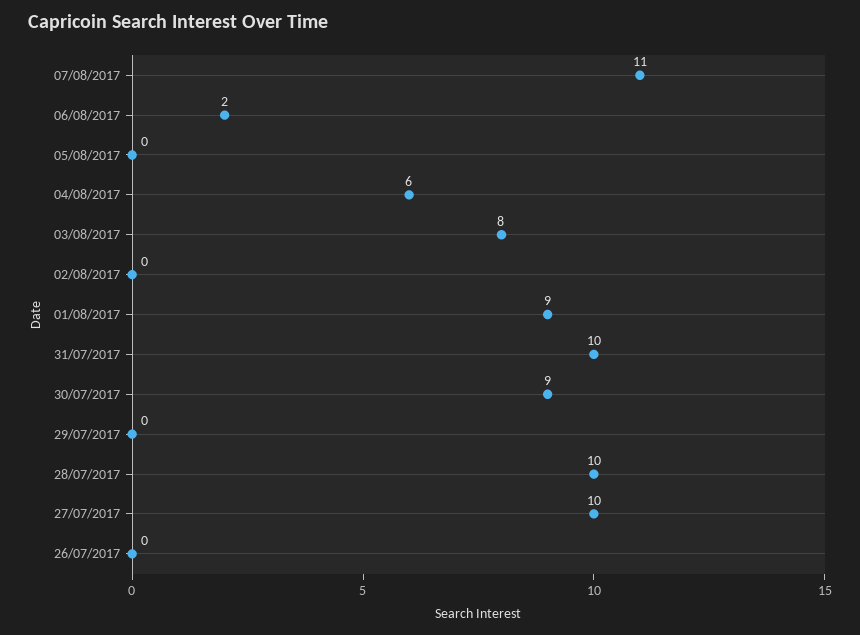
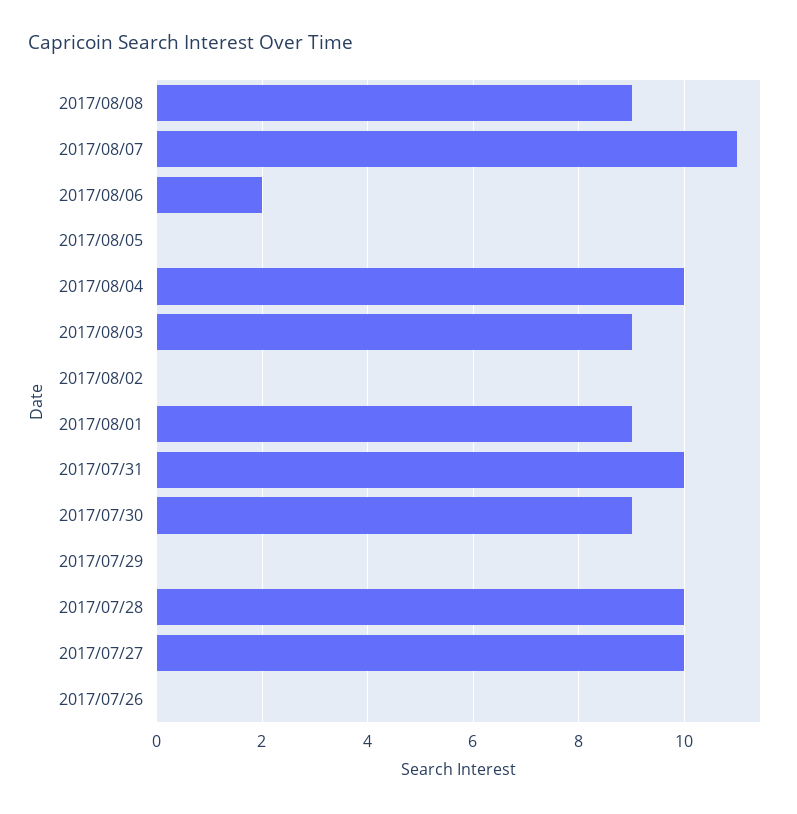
04/08/2017: 6 -> 10
03/08/2017: 8 -> 9
2017/08/08: none -> 9

